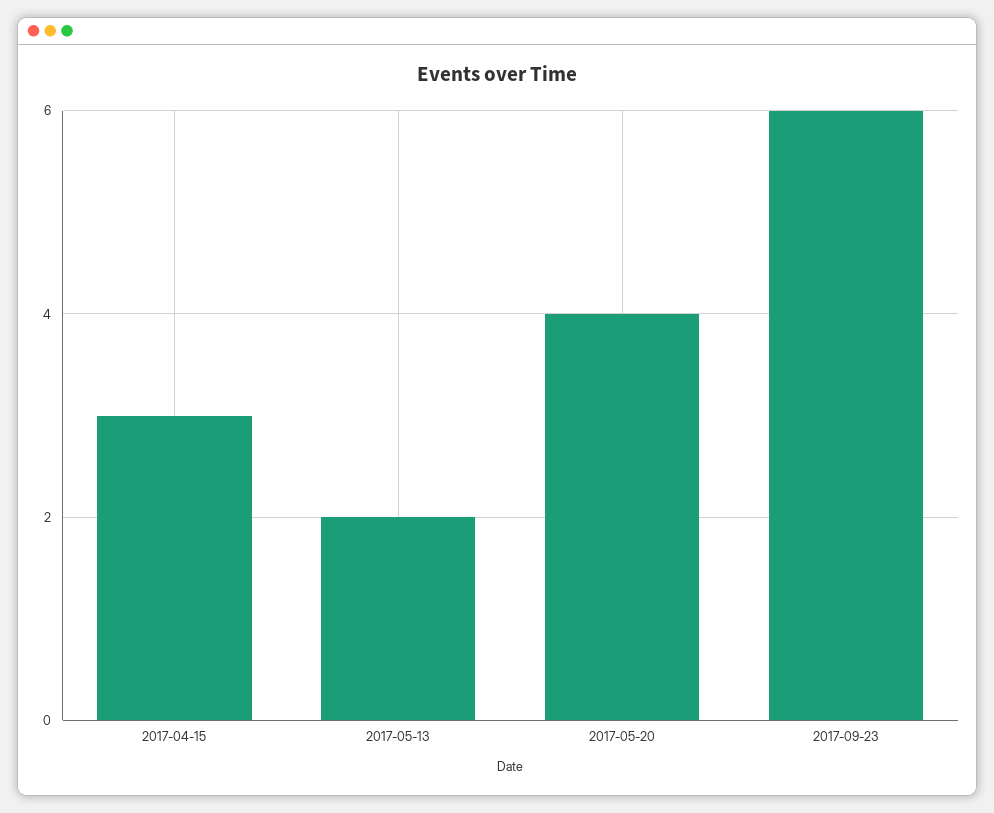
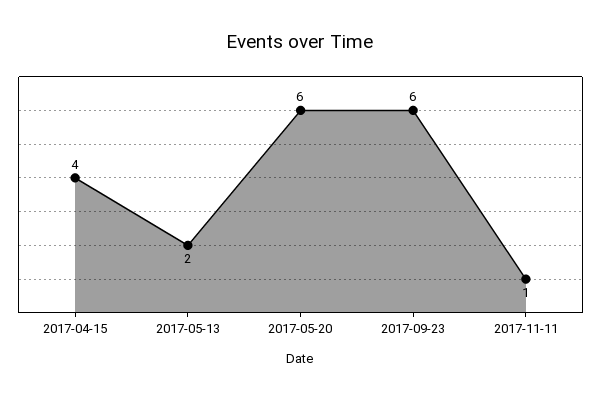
2017-04-15: 3 -> 4
2017-05-20: 4 -> 6
2017-11-11: none -> 1

